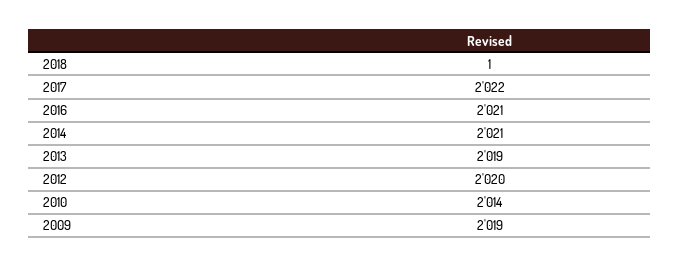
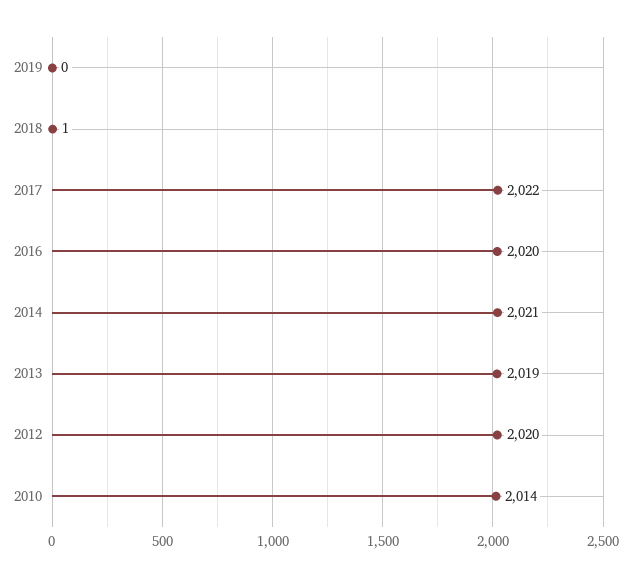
2016: 2021 -> 2020
2009: 2019 -> none
2019: none -> 0

